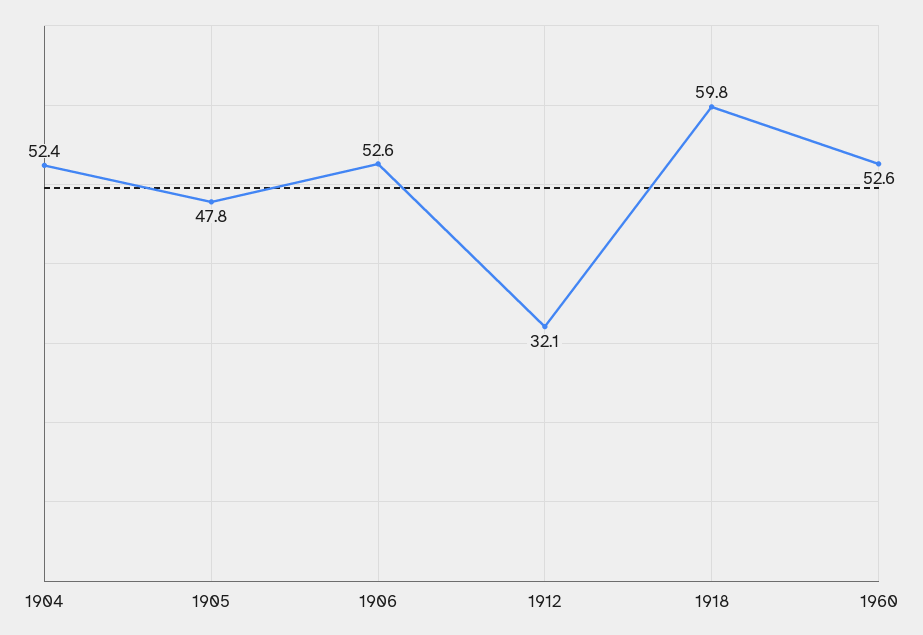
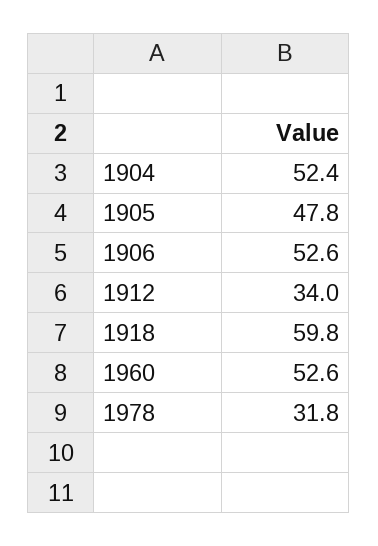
1912: 32.1 -> 34
1978: none -> 31.8

